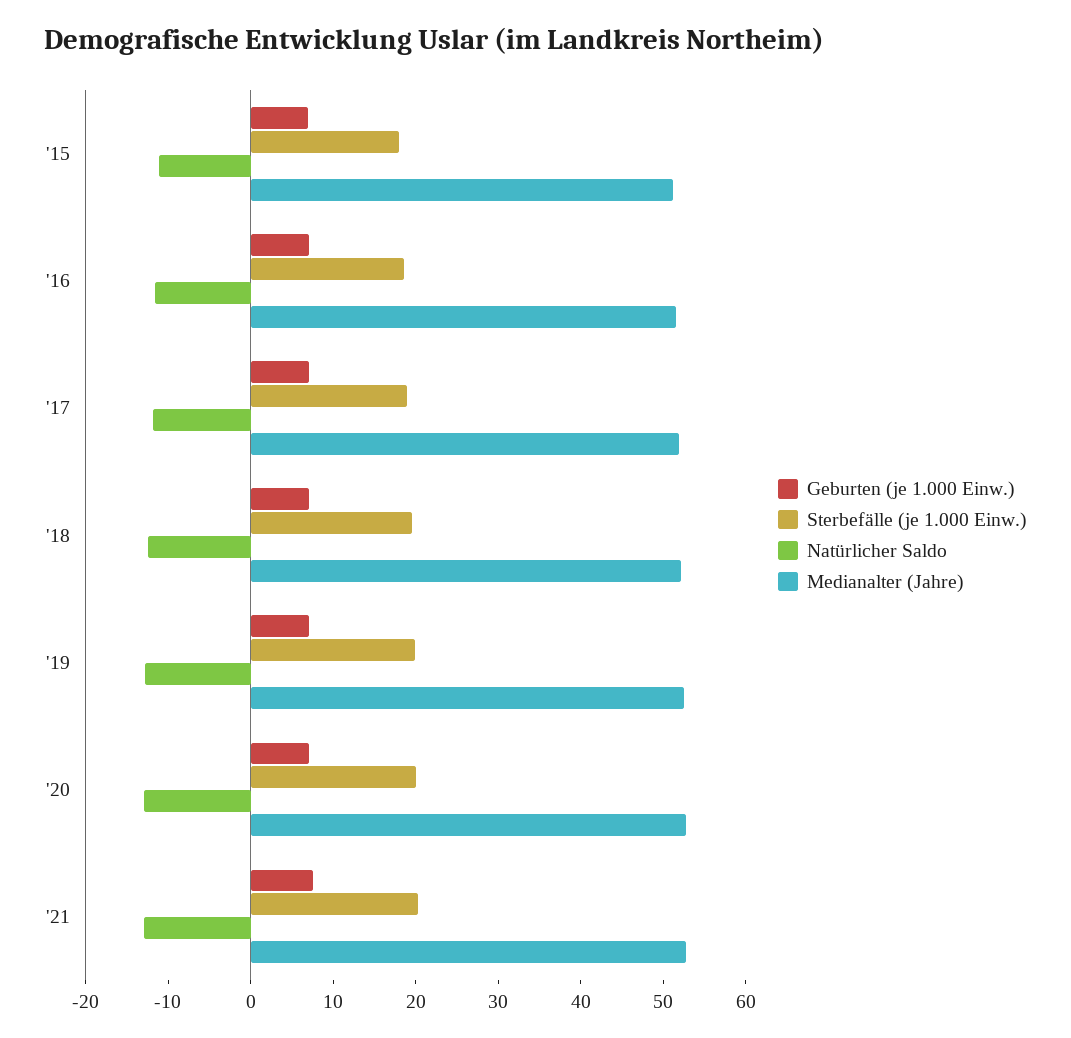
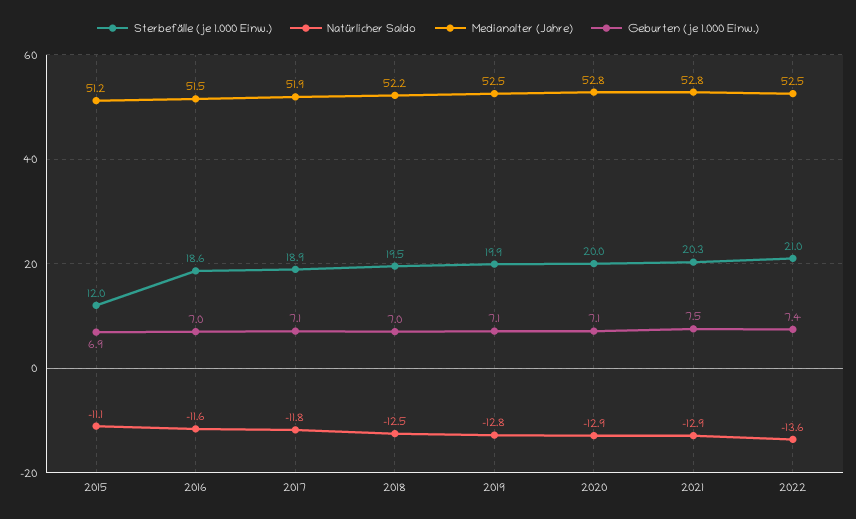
Sterbefälle (je 1.000 Einw.), '15: 18 -> 12
Sterbefälle (je 1.000 Einw.), 2022: none -> 21
Natürlicher Saldo, 2022: none -> -13.6
Medianalter (Jahre), 2022: none -> 52.5
Geburten (je 1.000 Einw.), 2022: none -> 7.4

